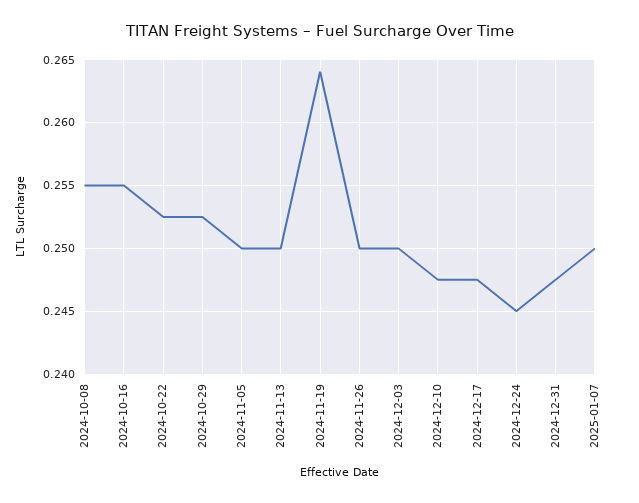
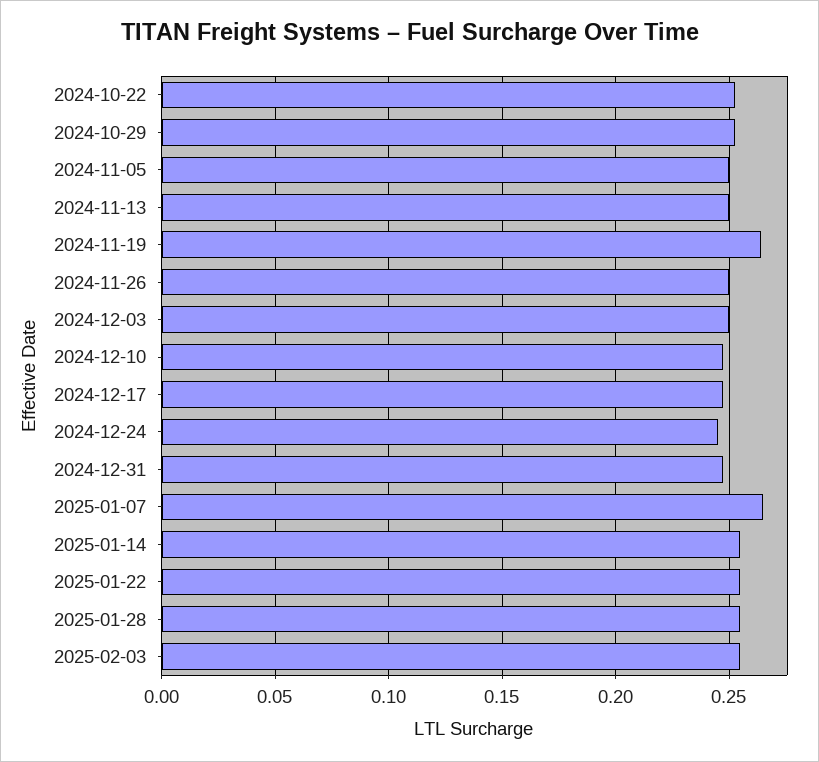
2024-10-08: 0.255 -> none
2024-10-16: 0.255 -> none
2025-01-07: 0.25 -> 0.265
2025-01-14: none -> 0.255
2025-01-22: none -> 0.255
2025-01-28: none -> 0.255
2025-02-03: none -> 0.255

